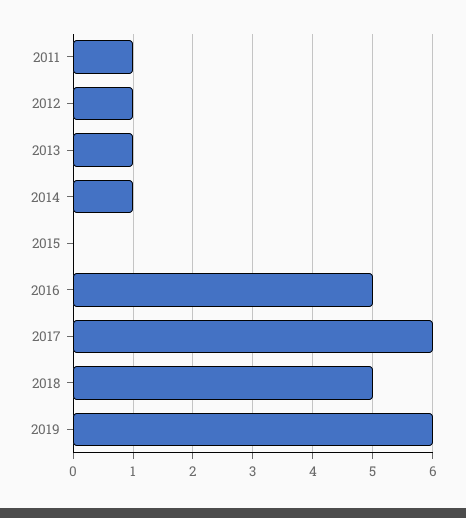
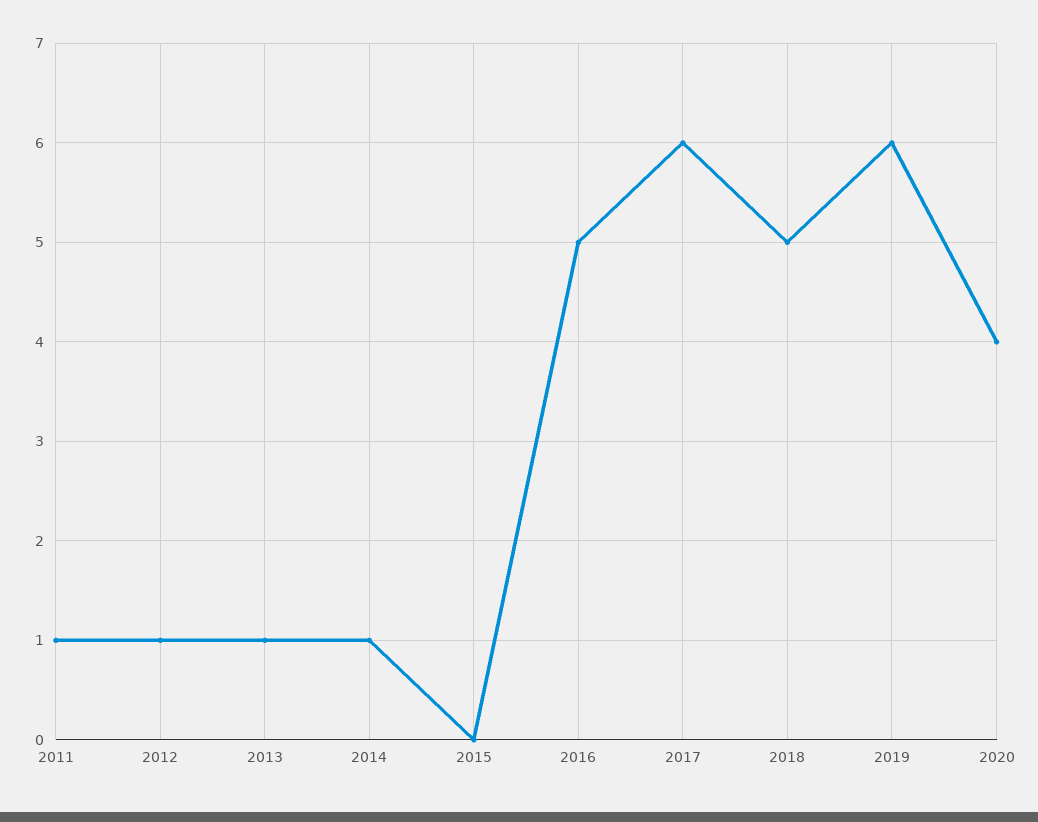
2020: none -> 4

